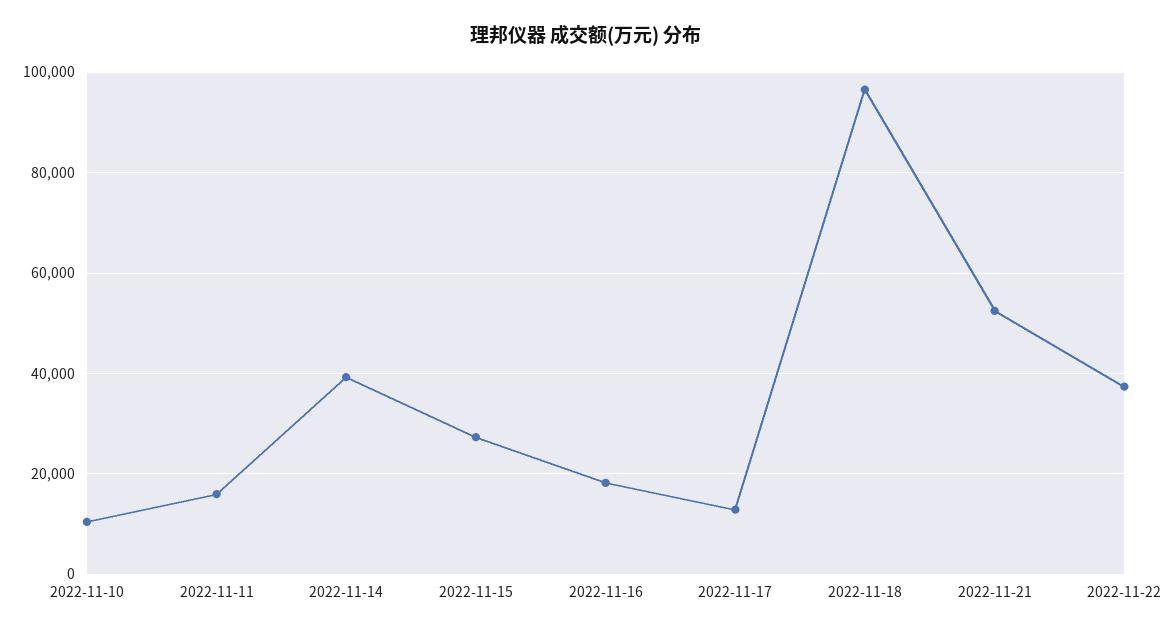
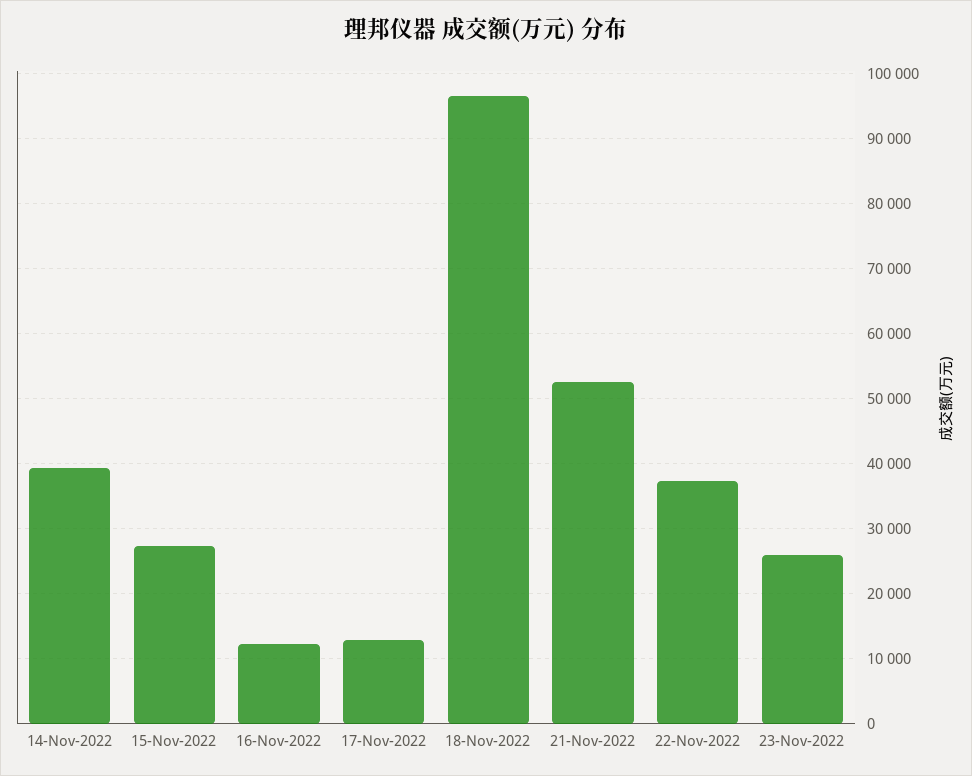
2022-11-10: 10000 -> none
2022-11-11: 16000 -> none
2022-11-16: 18000 -> 12000
23-Nov-2022: none -> 26000

